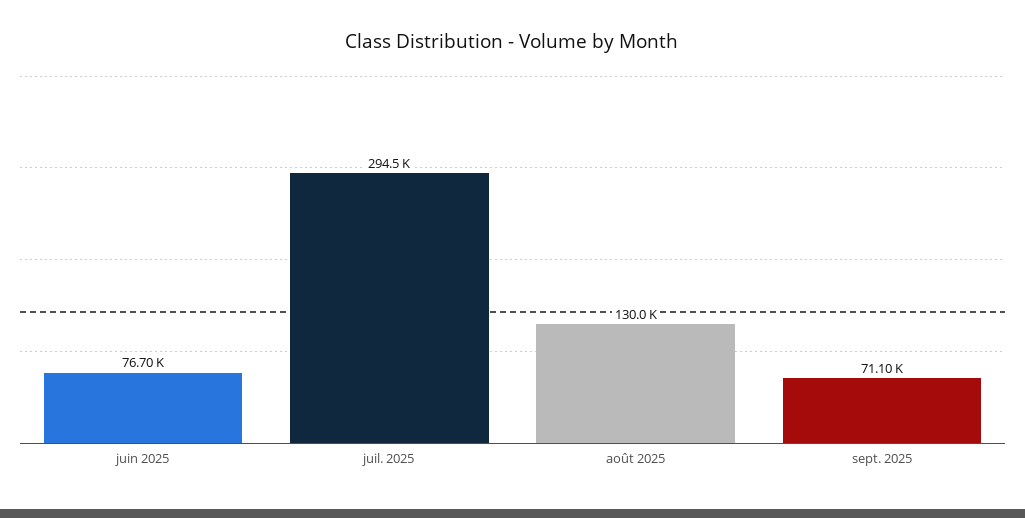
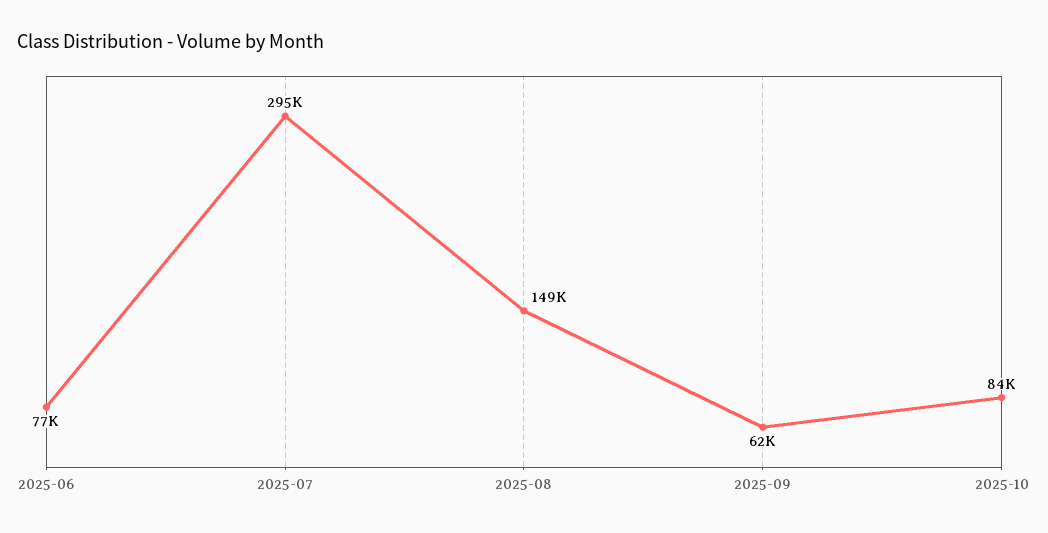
août 2025: 130000 -> 149000
sept. 2025: 71100 -> 62000
2025-10: none -> 84000

